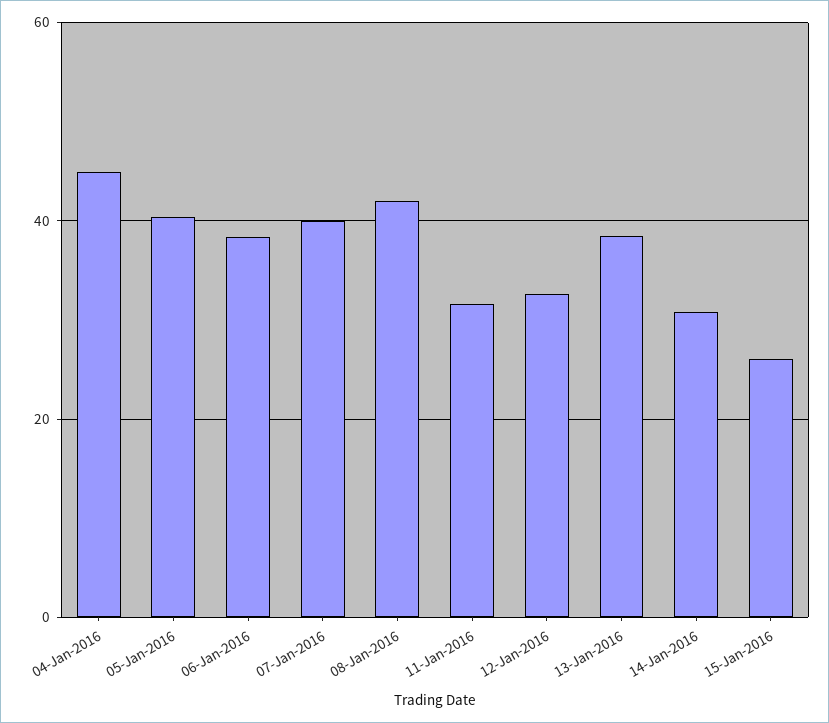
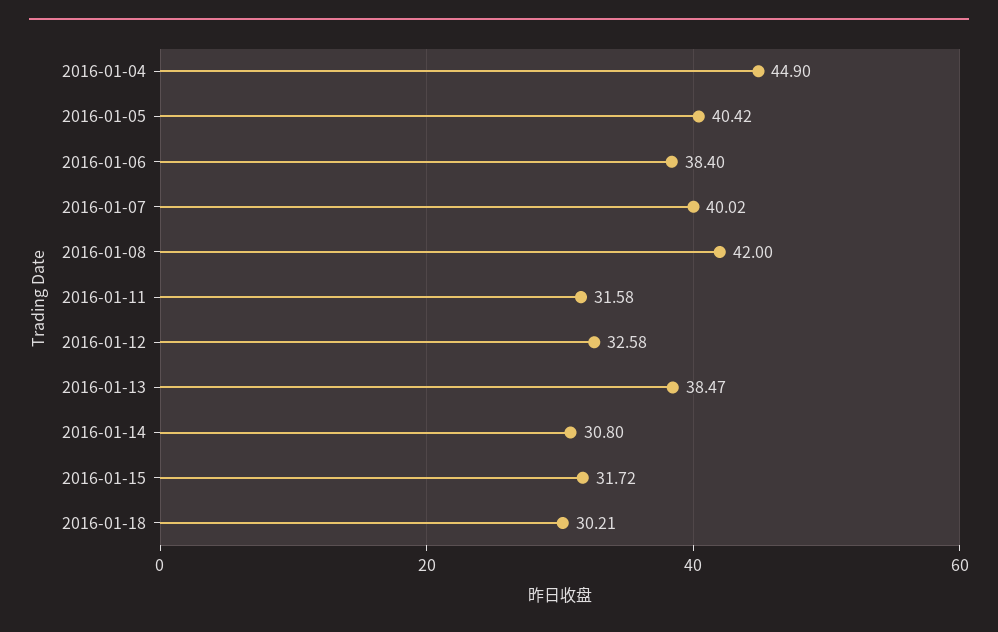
15-Jan-2016: 26 -> 31.72
2016-01-18: none -> 30.21

